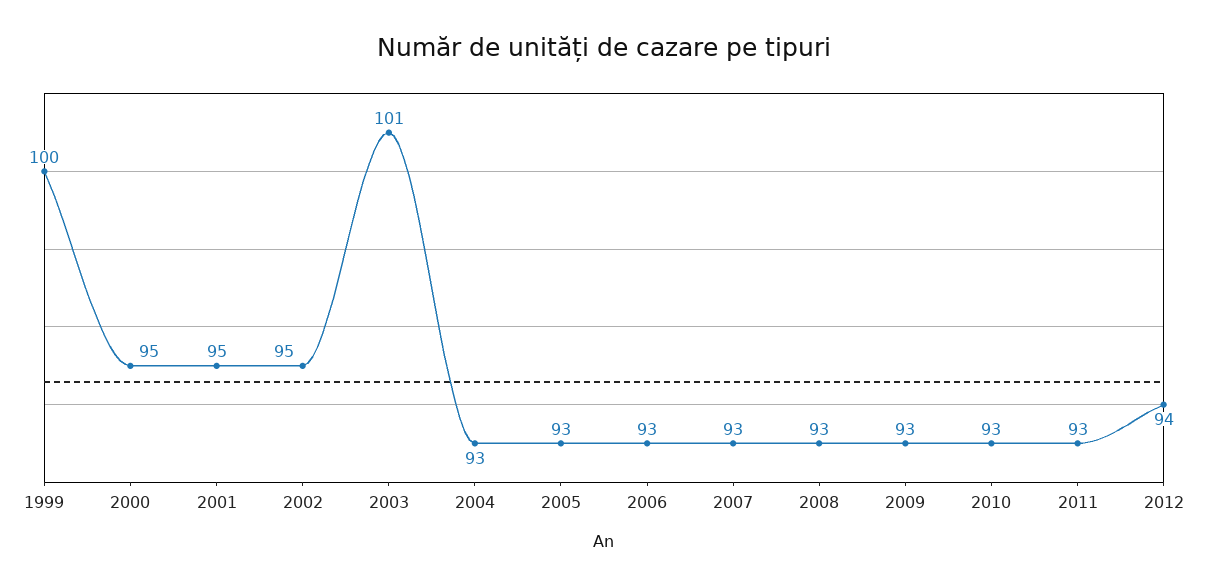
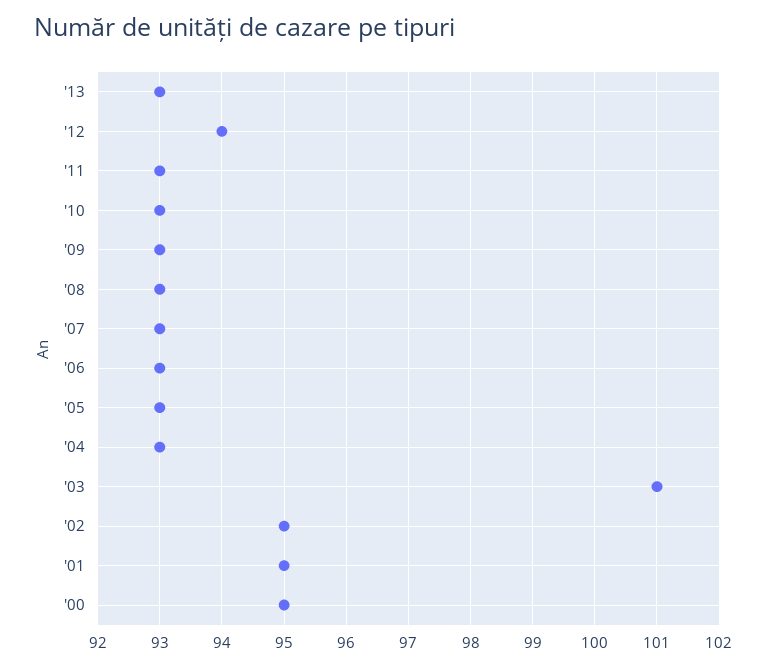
1999: 100 -> none
'13: none -> 93

